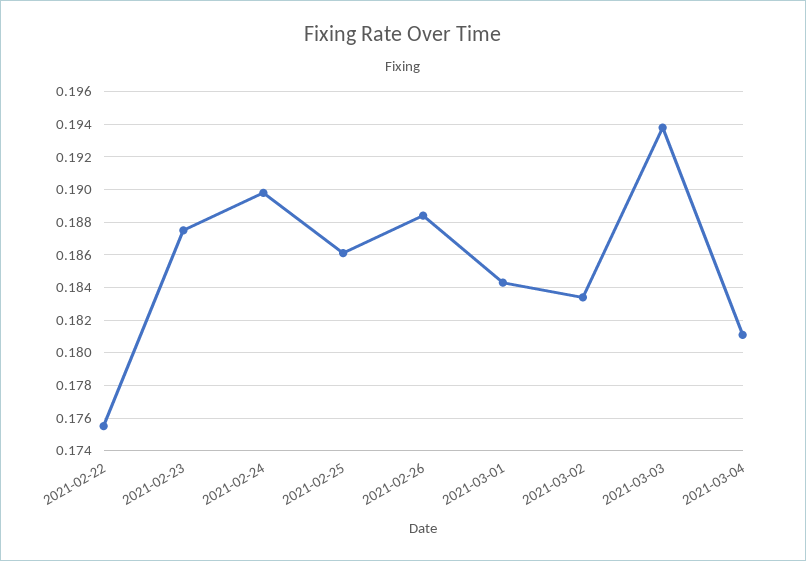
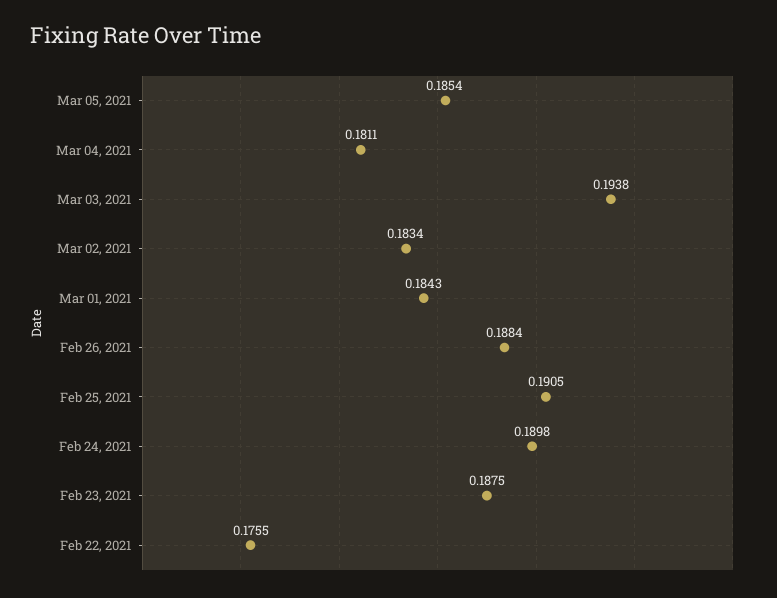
2021-02-25: 0.186 -> 0.1905
Mar 05, 2021: none -> 0.1854

